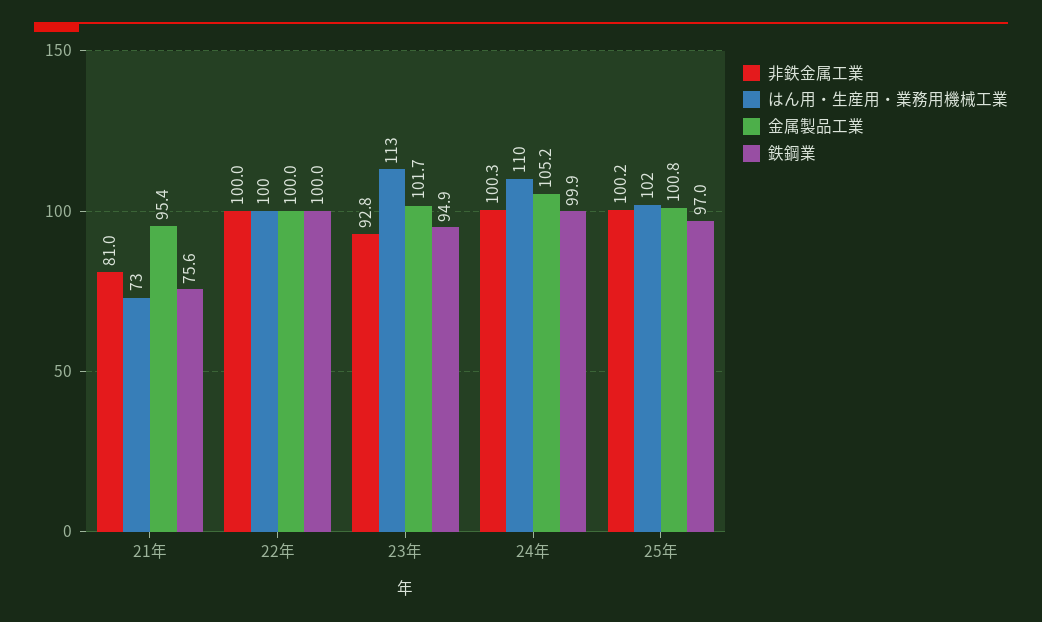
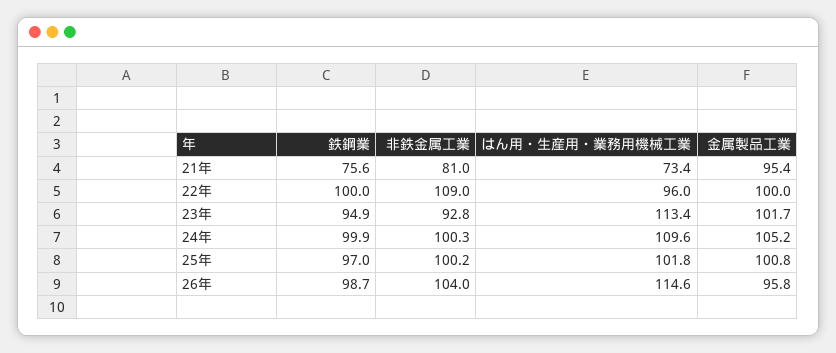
非鉄金属工業, 22年: 100 -> 109
はん用・生産用・業務用機械工業, 22年: 100 -> 96
鉄鋼業, 26年: none -> 98.7
非鉄金属工業, 26年: none -> 104
はん用・生産用・業務用機械工業, 26年: none -> 114.6
金属製品工業, 26年: none -> 95.8

